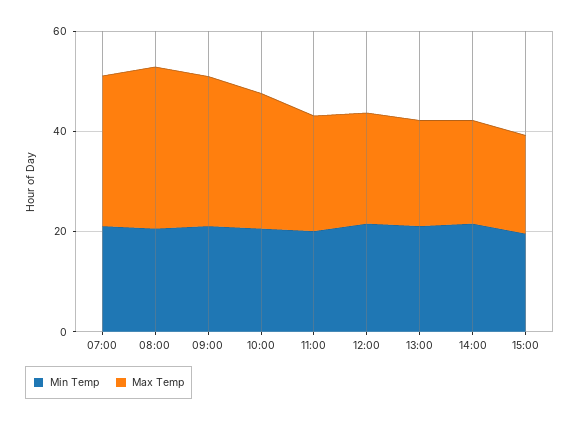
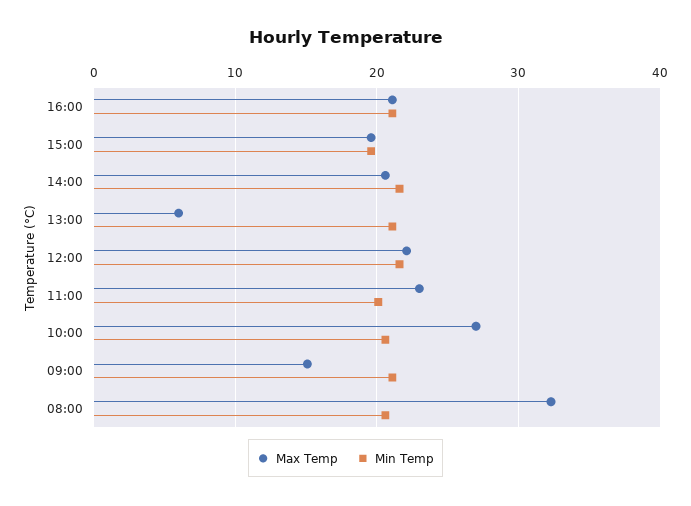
Min Temp, 07:00: 20 -> none
Max Temp, 07:00: 30 -> none
Max Temp, 09:00: 30 -> 15
Max Temp, 13:00: 20 -> 6
Max Temp, 16:00: none -> 21
Min Temp, 16:00: none -> 21

